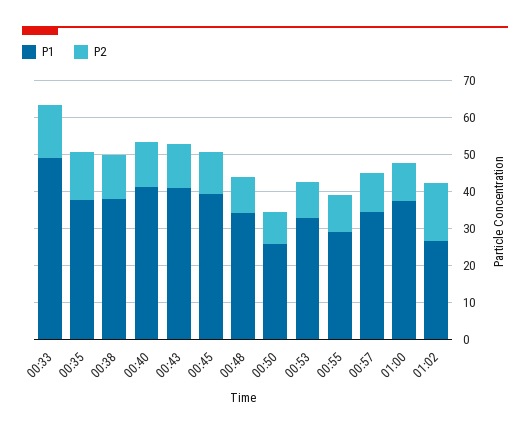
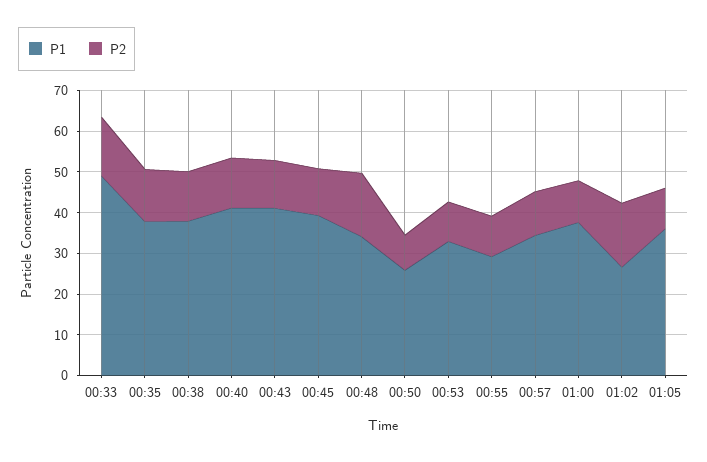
P2, 00:48: 10 -> 16
P1, 01:05: none -> 36
P2, 01:05: none -> 10

